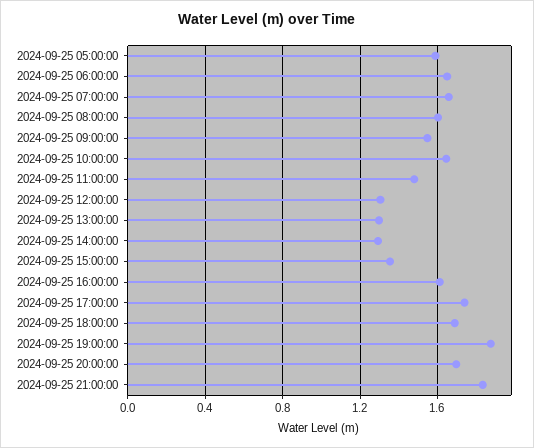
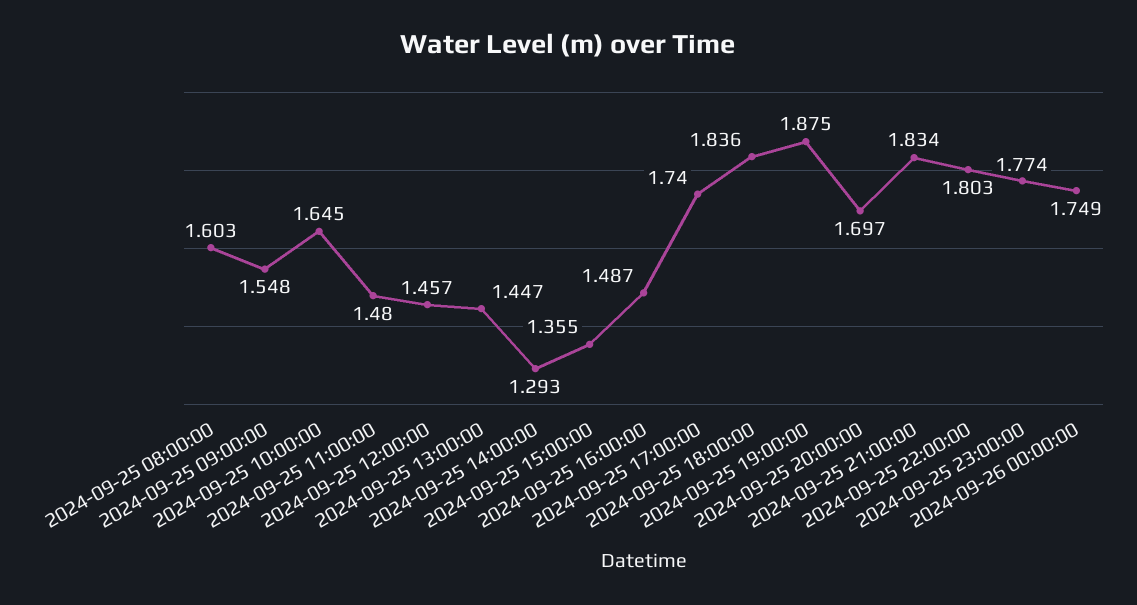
2024-09-25 05:00:00: 1.6 -> none
2024-09-25 06:00:00: 1.65 -> none
2024-09-25 07:00:00: 1.65 -> none
2024-09-25 12:00:00: 1.3 -> 1.457
2024-09-25 13:00:00: 1.3 -> 1.447
2024-09-25 16:00:00: 1.6 -> 1.487
2024-09-25 18:00:00: 1.7 -> 1.836
2024-09-25 22:00:00: none -> 1.803
2024-09-25 23:00:00: none -> 1.774
2024-09-26 00:00:00: none -> 1.749

